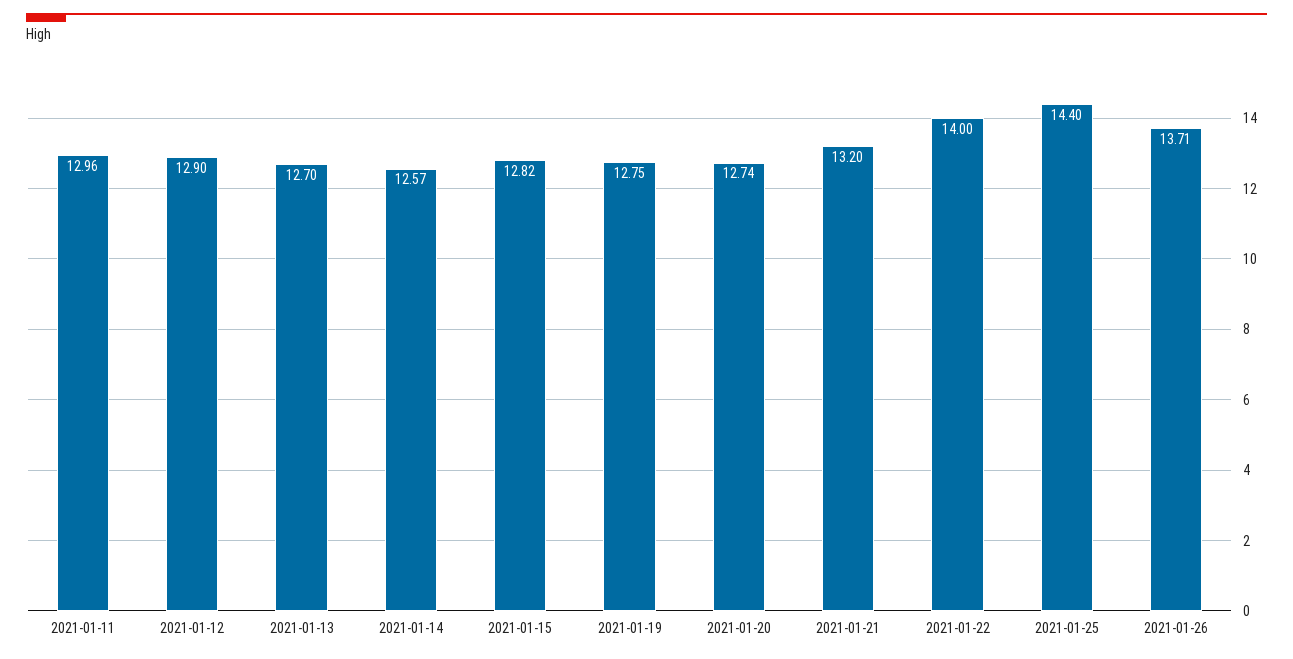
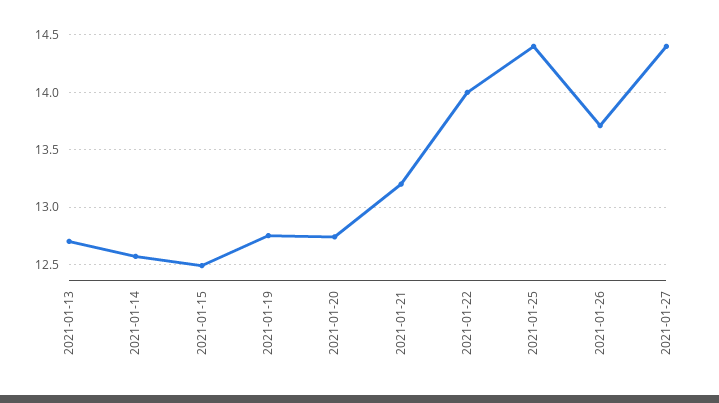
2021-01-11: 12.96 -> none
2021-01-12: 12.9 -> none
2021-01-15: 12.82 -> 12.5
2021-01-27: none -> 14.4

